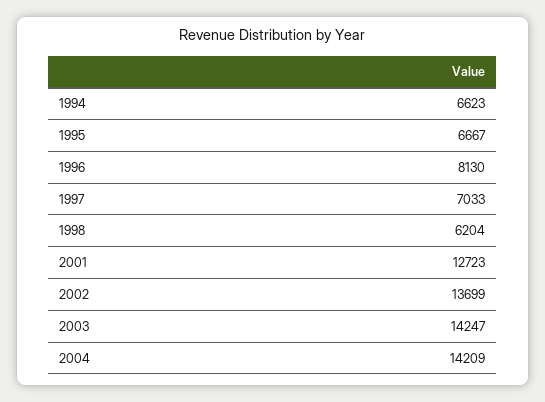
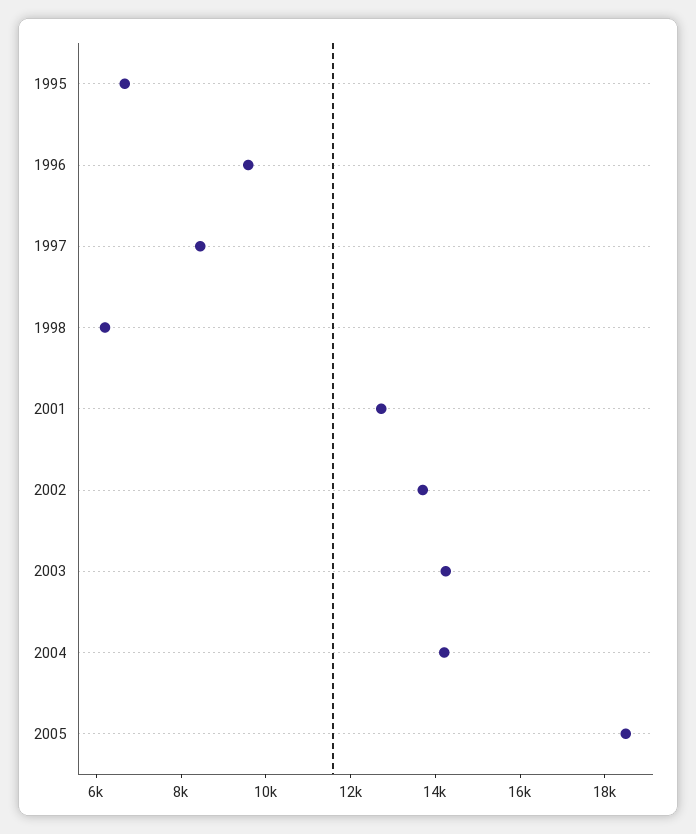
1994: 6623 -> none
1996: 8130 -> 9500
1997: 7033 -> 8500
2005: none -> 18500

